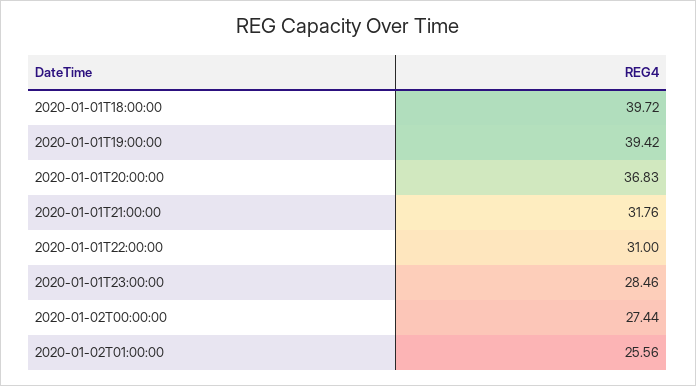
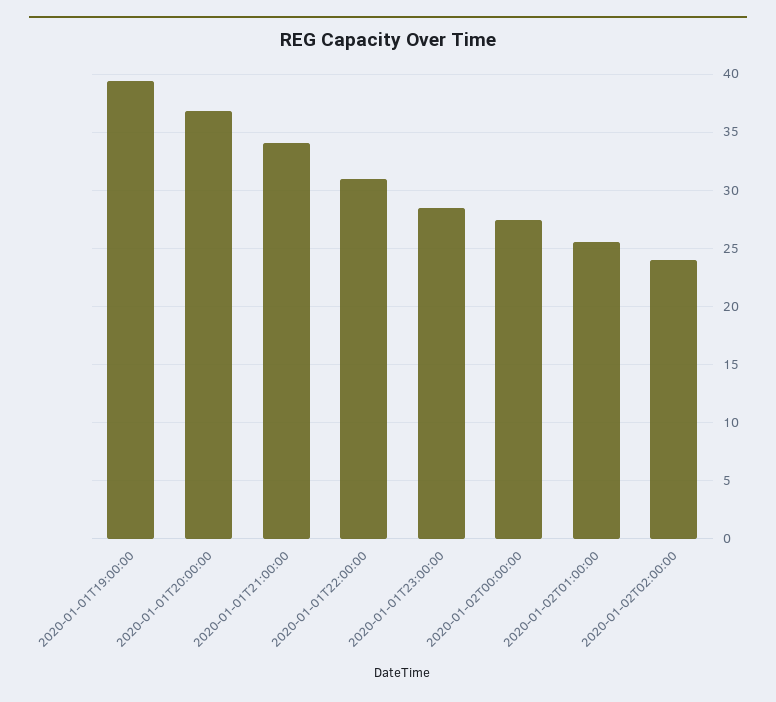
2020-01-01T18:00:00: 39.72 -> none
2020-01-01T21:00:00: 31.76 -> 34
2020-01-02T02:00:00: none -> 24

